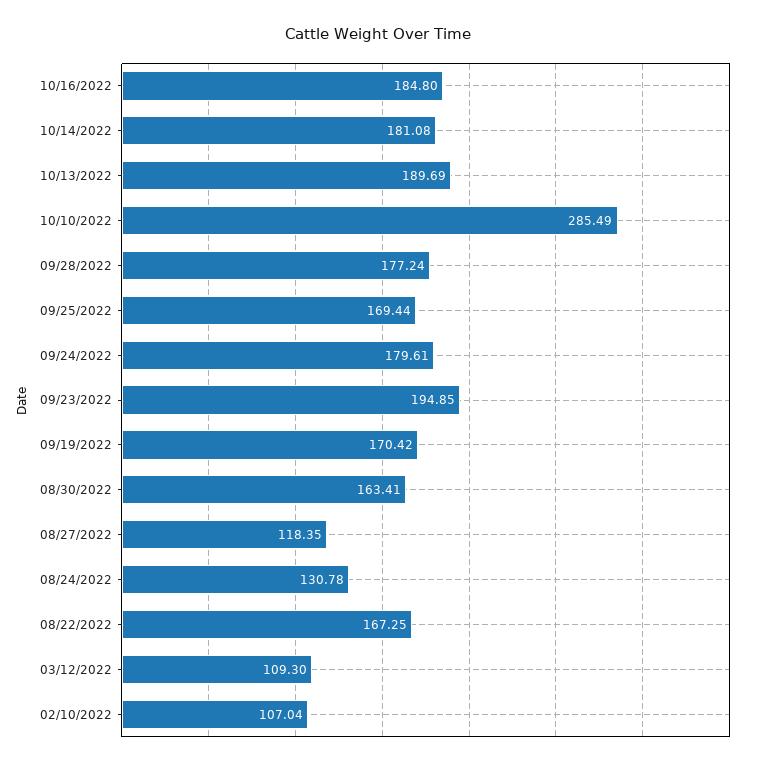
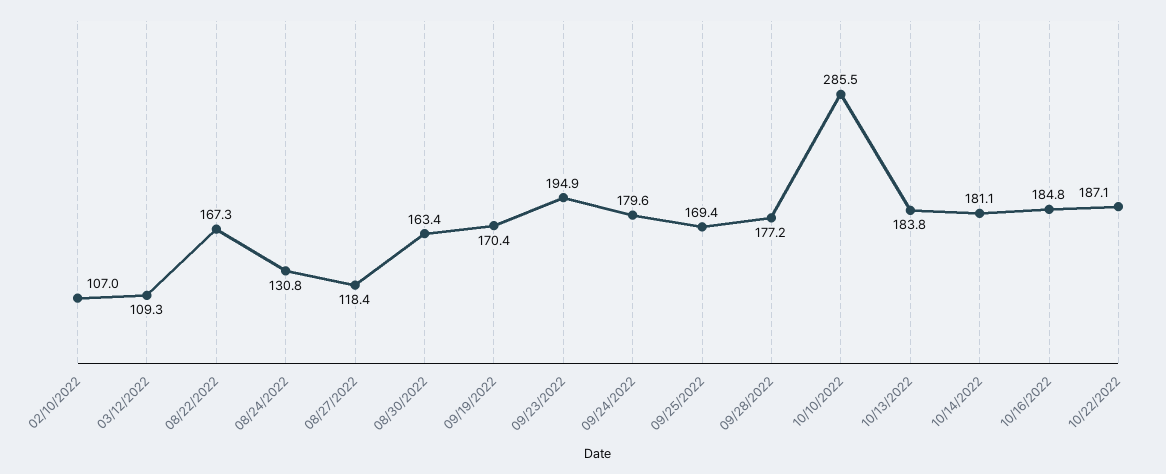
10/13/2022: 189.69 -> 183.8
10/22/2022: none -> 187.1

